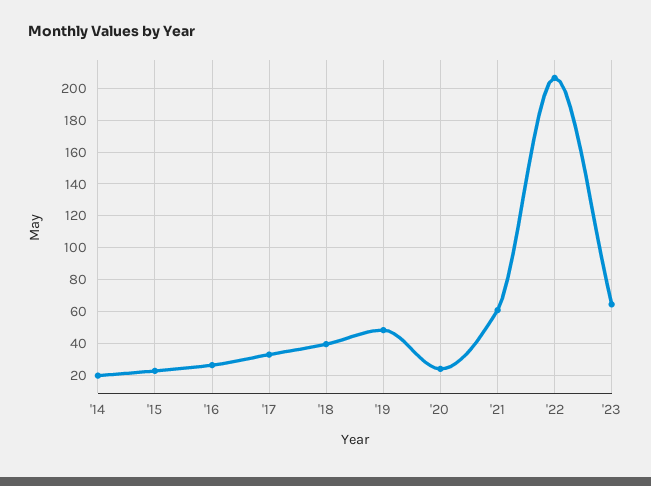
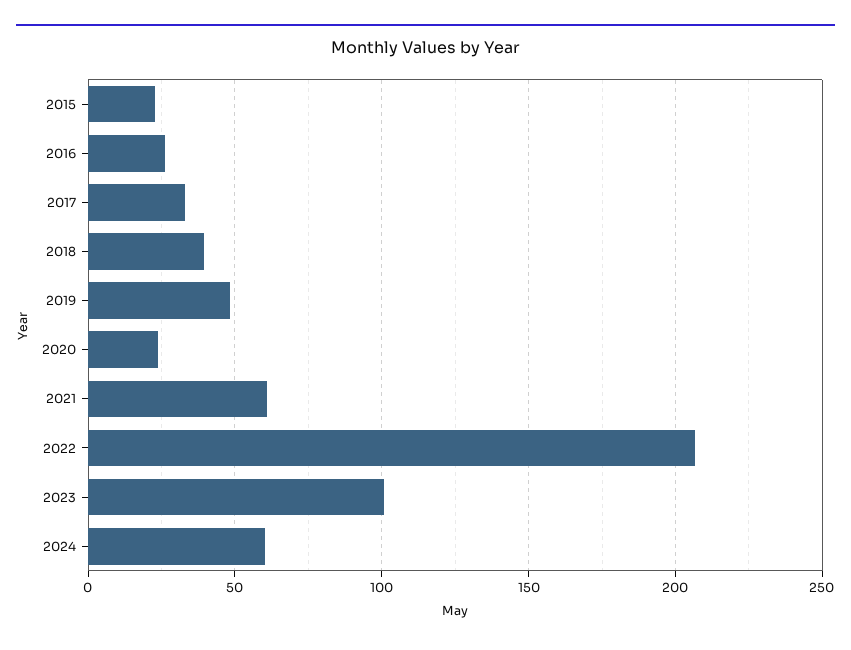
'14: 20 -> none
'23: 65 -> 100
2024: none -> 60

